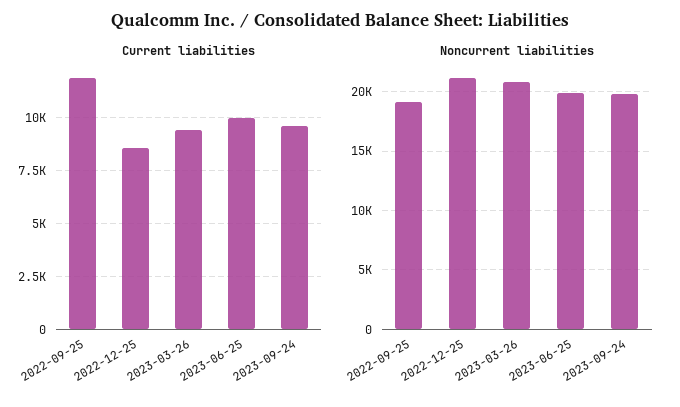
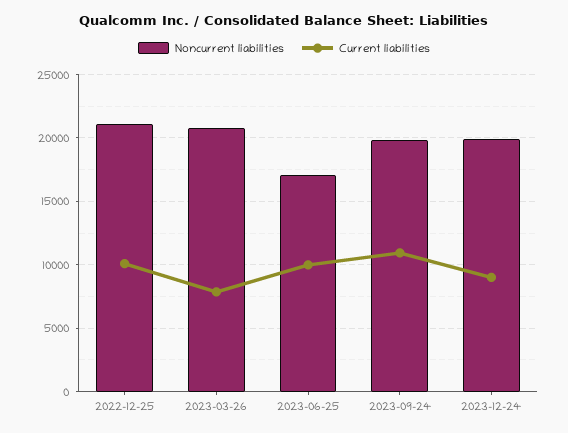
Current liabilities, 2022-09-25: 12000 -> none
Current liabilities, 2022-12-25: 8500 -> 10000
Current liabilities, 2023-03-26: 9500 -> 8000
Current liabilities, 2023-09-24: 9500 -> 11000
Noncurrent liabilities, 2022-09-25: 19000 -> none
Noncurrent liabilities, 2023-06-25: 20000 -> 17000
Noncurrent liabilities, 2023-12-24: none -> 20000
Current liabilities, 2023-12-24: none -> 9000

